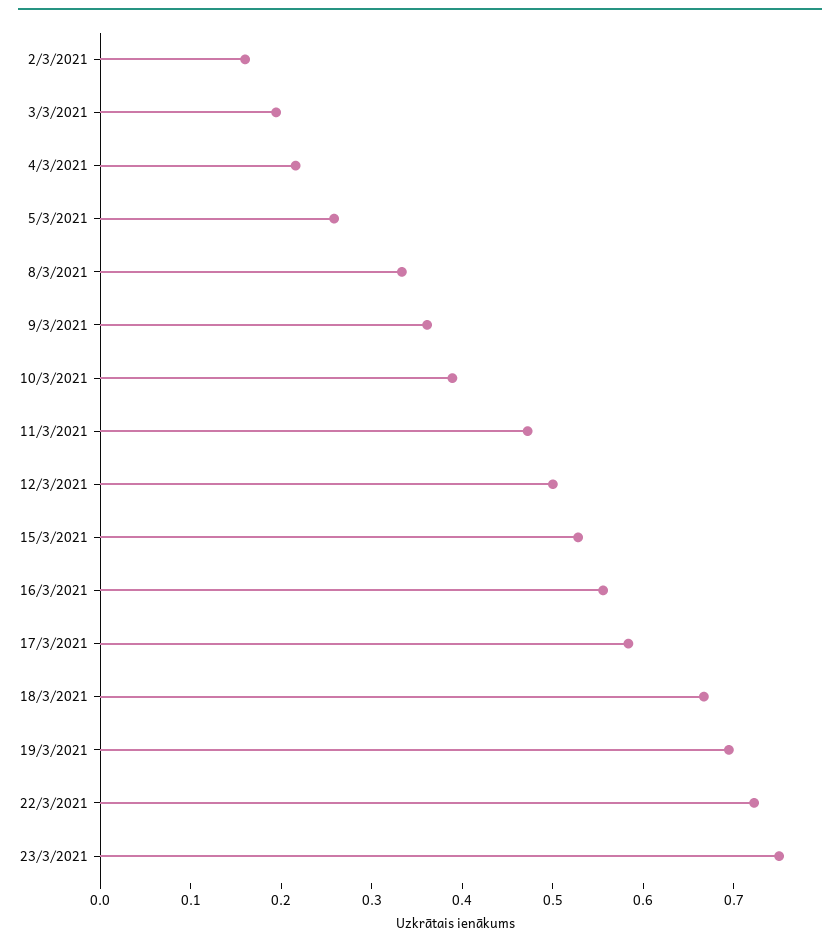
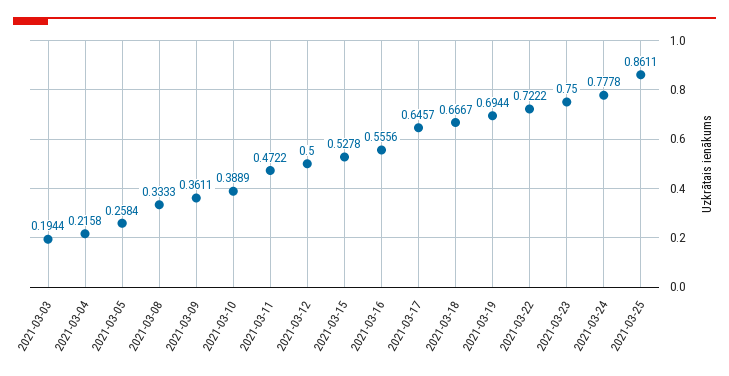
2/3/2021: 0.16 -> none
17/3/2021: 0.58 -> 0.6457
2021-03-24: none -> 0.7778
2021-03-25: none -> 0.8611

